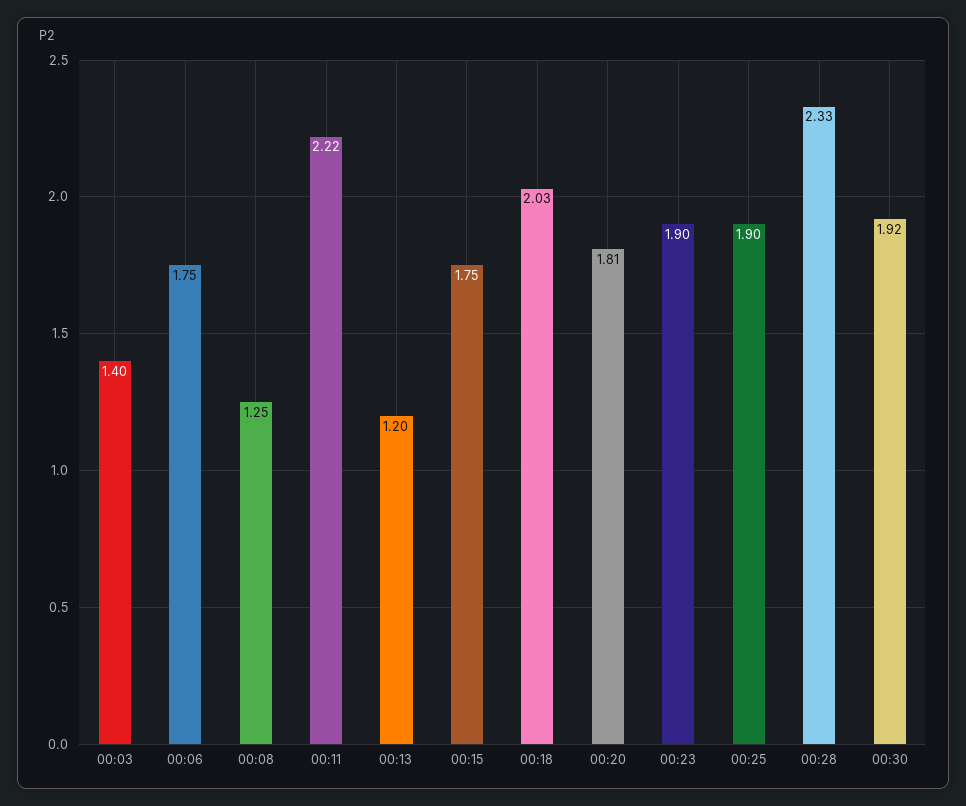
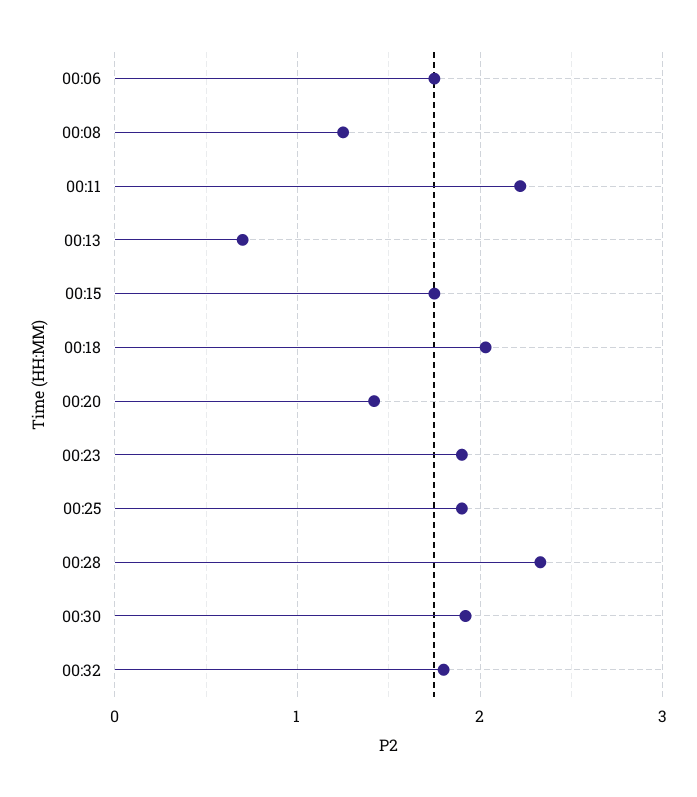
00:03: 1.4 -> none
00:13: 1.2 -> 0.7
00:20: 1.81 -> 1.4
00:32: none -> 1.8

